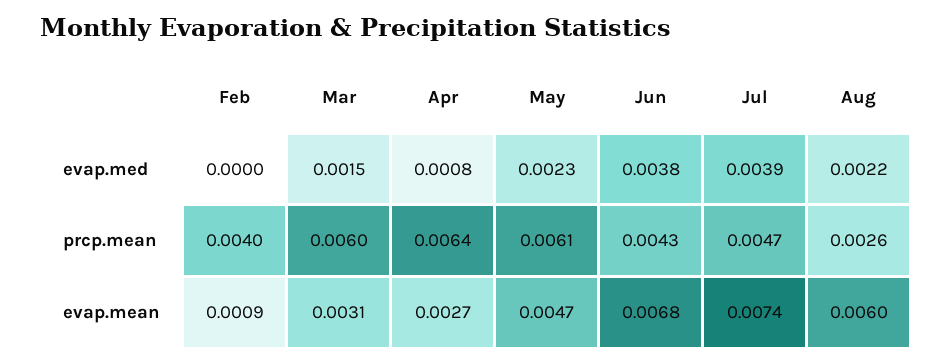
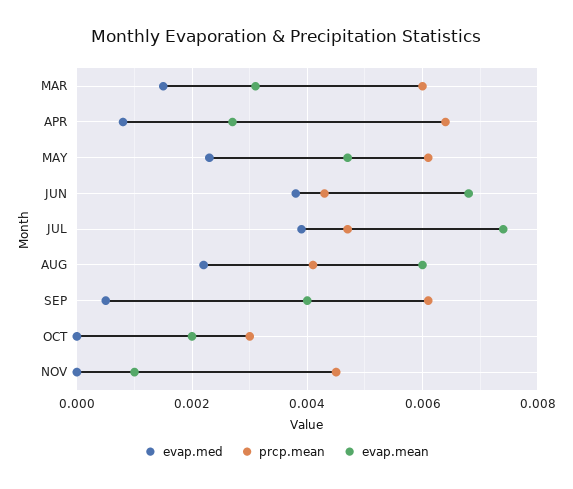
evap.med, Feb: 0 -> none
prcp.mean, Feb: 0.004 -> none
prcp.mean, Aug: 0.0026 -> 0.004
evap.mean, Feb: 0.0009 -> none
evap.med, SEP: none -> 0.0005
prcp.mean, SEP: none -> 0.006
evap.mean, SEP: none -> 0.004
evap.med, OCT: none -> 0
prcp.mean, OCT: none -> 0.003
evap.mean, OCT: none -> 0.002
evap.med, NOV: none -> 0
prcp.mean, NOV: none -> 0.0045
evap.mean, NOV: none -> 0.001

